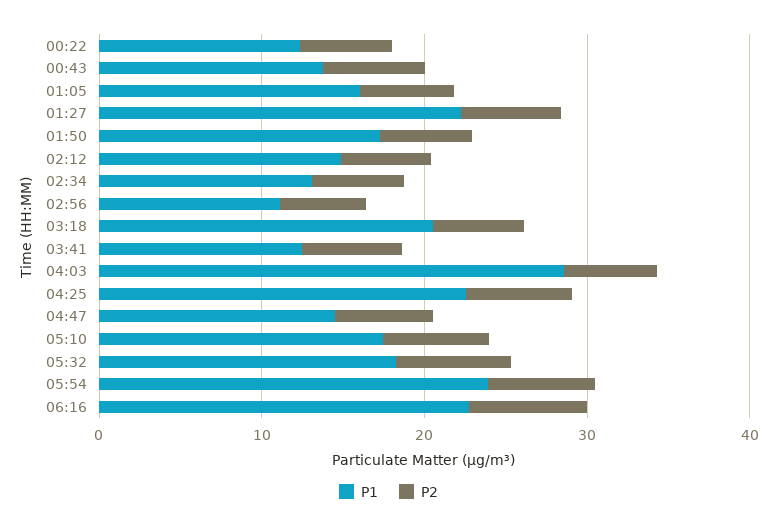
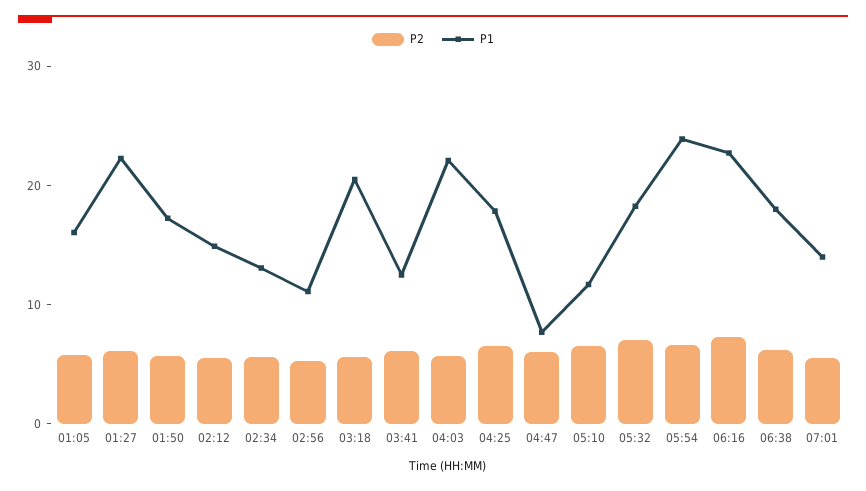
P1, 00:22: 12 -> none
P2, 00:22: 6 -> none
P1, 00:43: 14 -> none
P2, 00:43: 6 -> none
P1, 04:03: 28 -> 22
P1, 04:25: 22 -> 18
P1, 04:47: 14 -> 8
P1, 05:10: 18 -> 12
P2, 06:38: none -> 6
P1, 06:38: none -> 18
P2, 07:01: none -> 6
P1, 07:01: none -> 14

